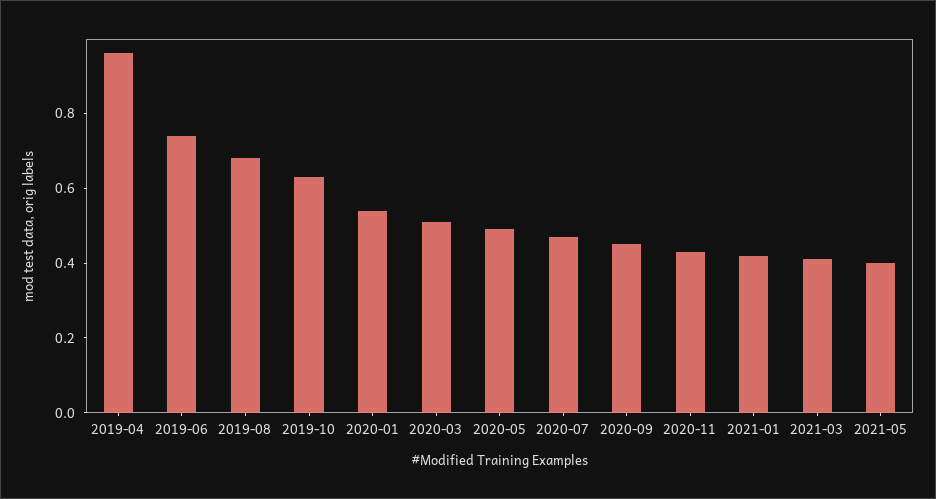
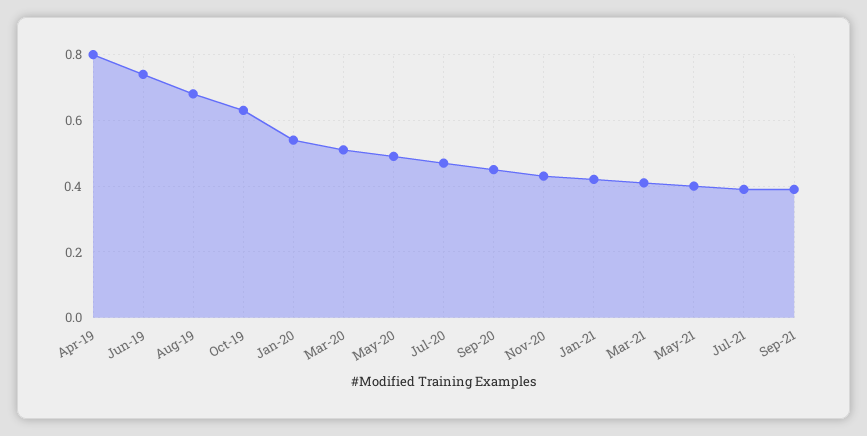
2019-04: 0.95 -> 0.8
Jul-21: none -> 0.4
Sep-21: none -> 0.4

